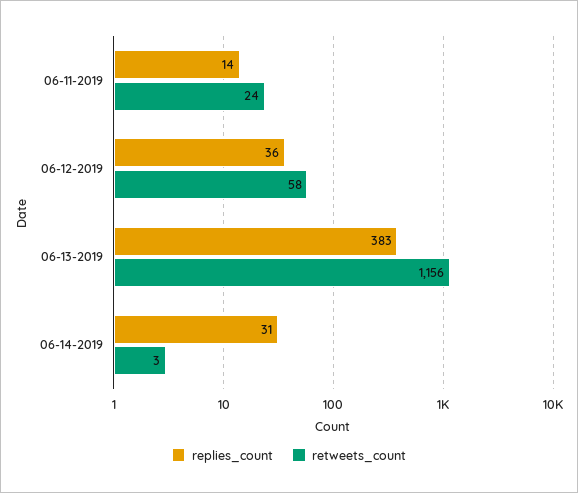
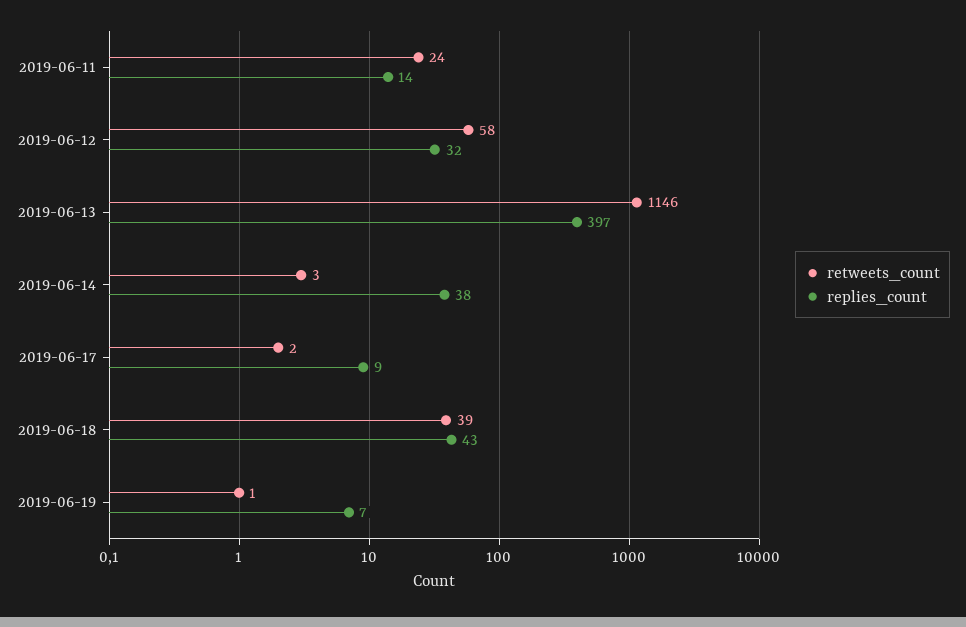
replies_count, 06-12-2019: 36 -> 32
replies_count, 06-13-2019: 383 -> 397
retweets_count, 06-13-2019: 1156 -> 1146
replies_count, 06-14-2019: 31 -> 38
retweets_count, 2019-06-17: none -> 2
replies_count, 2019-06-17: none -> 9
retweets_count, 2019-06-18: none -> 39
replies_count, 2019-06-18: none -> 43
retweets_count, 2019-06-19: none -> 1
replies_count, 2019-06-19: none -> 7

